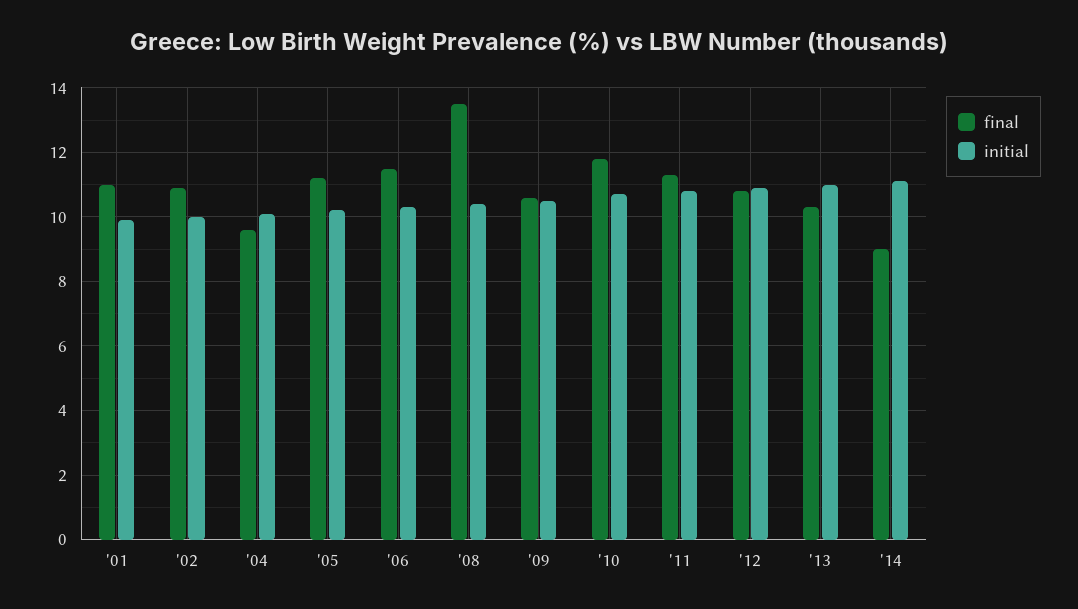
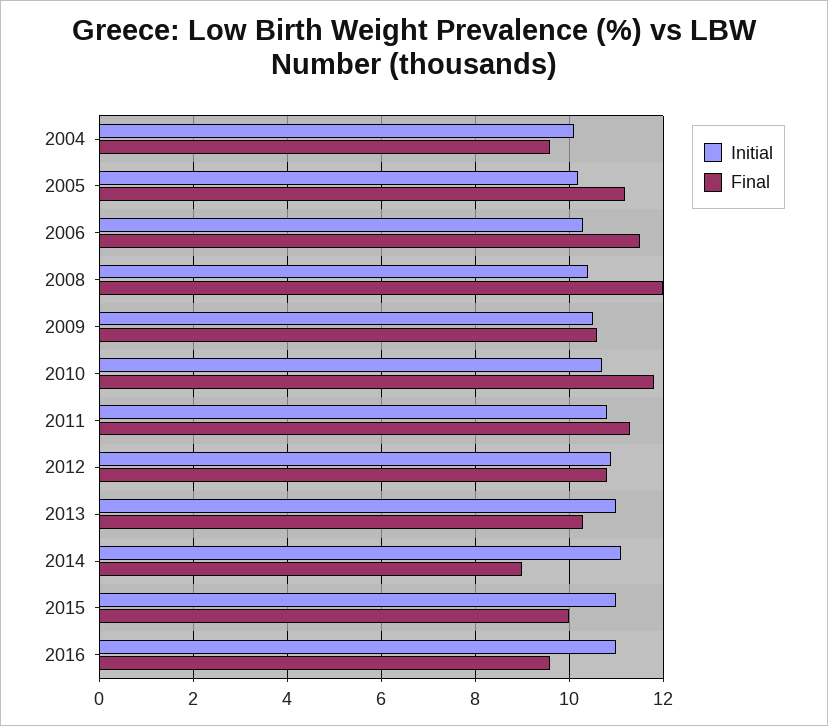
final, '01: 11 -> none
initial, '01: 10 -> none
final, '02: 11 -> none
initial, '02: 10 -> none
final, '08: 13.5 -> 12
initial, 2015: none -> 11
final, 2015: none -> 10
initial, 2016: none -> 11
final, 2016: none -> 9.5

